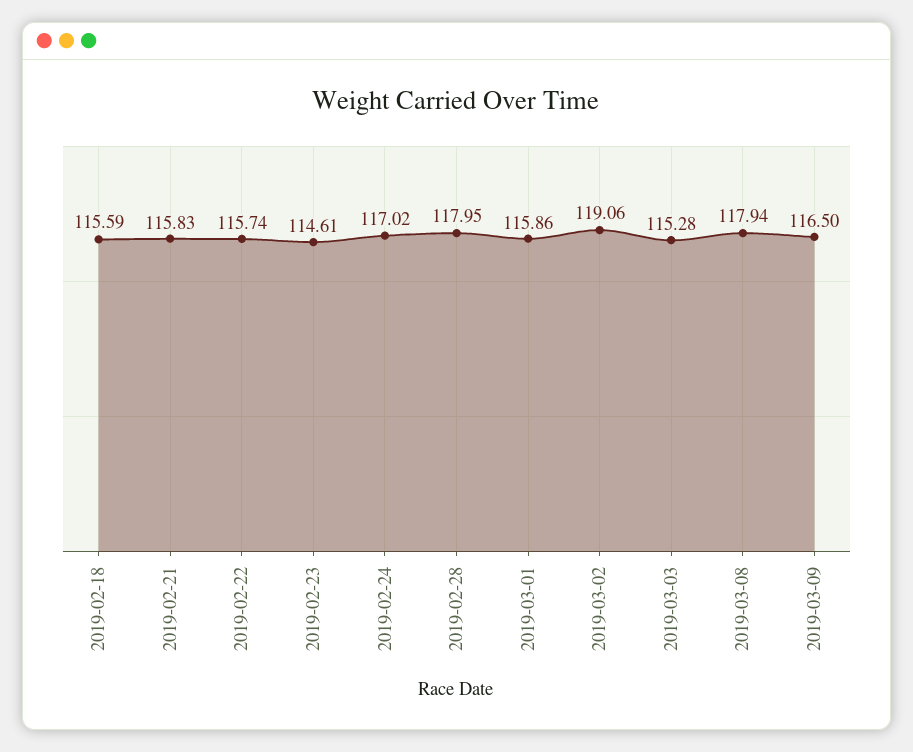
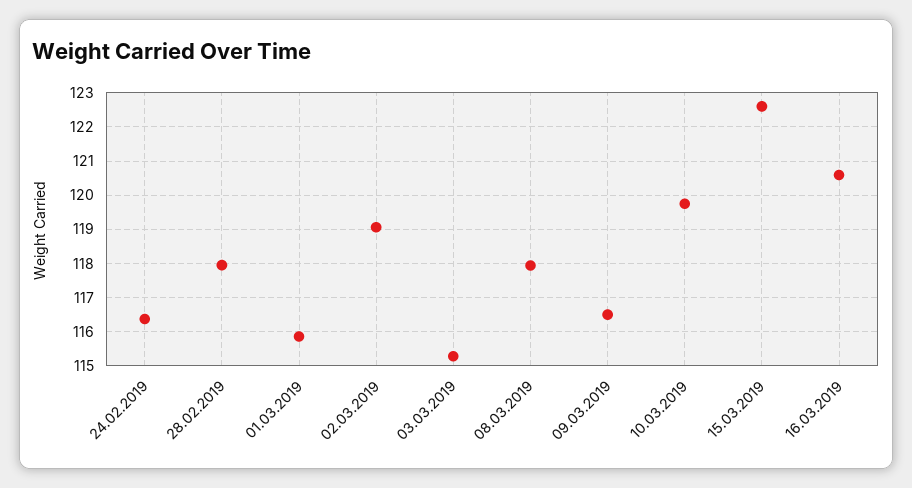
2019-02-18: 115.59 -> none
2019-02-21: 115.83 -> none
2019-02-22: 115.74 -> none
2019-02-23: 114.61 -> none
2019-02-24: 117.02 -> 116.4
10.03.2019: none -> 119.8
15.03.2019: none -> 122.6
16.03.2019: none -> 120.6

